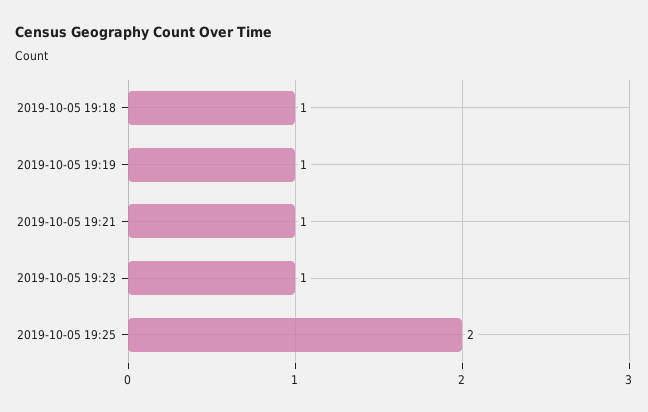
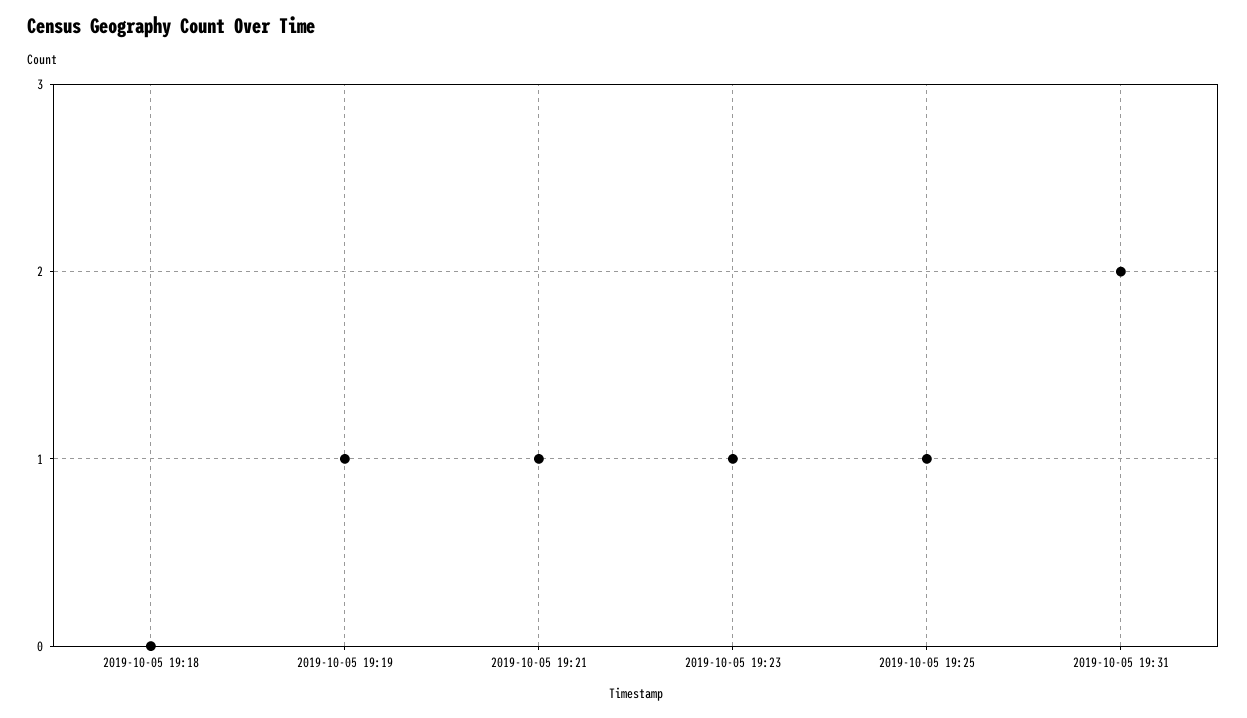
2019-10-05 19:18: 1 -> 0
2019-10-05 19:25: 2 -> 1
2019-10-05 19:31: none -> 2

